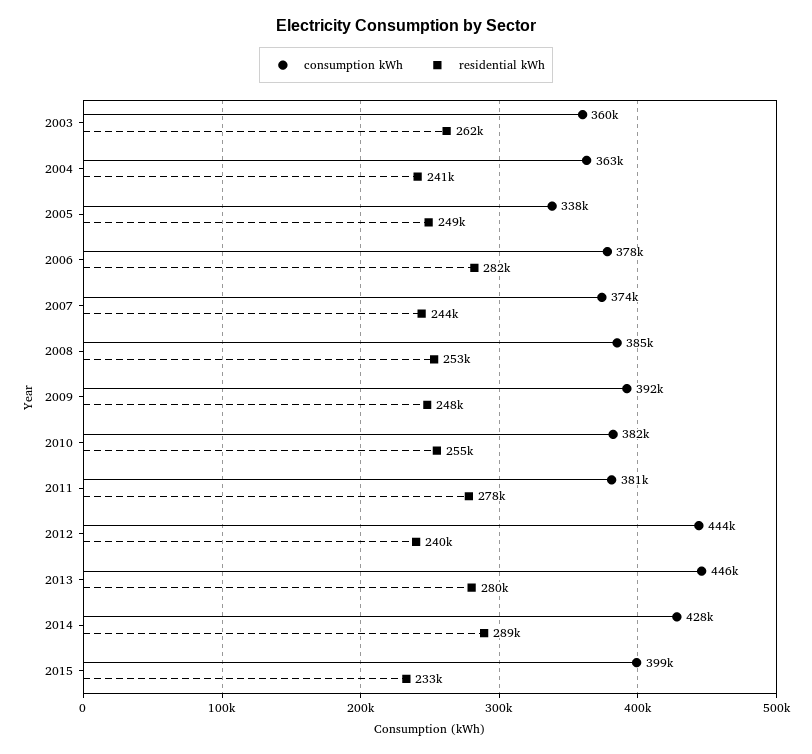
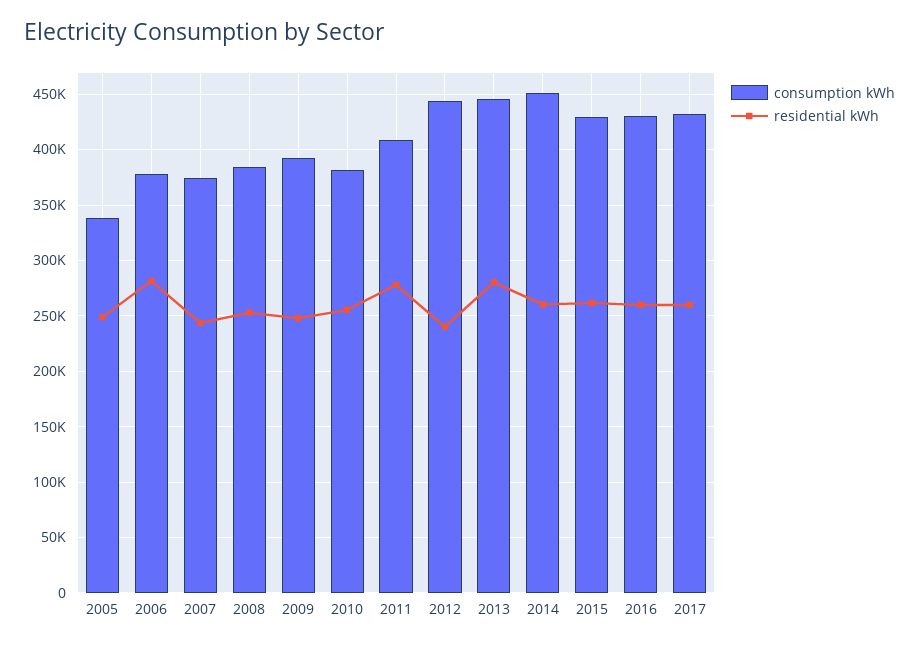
consumption kWh, 2003: 360000 -> none
residential kWh, 2003: 262000 -> none
consumption kWh, 2004: 363000 -> none
residential kWh, 2004: 241000 -> none
consumption kWh, 2011: 381000 -> 410000
consumption kWh, 2014: 428000 -> 450000
residential kWh, 2014: 289000 -> 260000
consumption kWh, 2015: 399000 -> 430000
residential kWh, 2015: 233000 -> 260000
consumption kWh, 2016: none -> 430000
residential kWh, 2016: none -> 260000
consumption kWh, 2017: none -> 430000
residential kWh, 2017: none -> 260000

